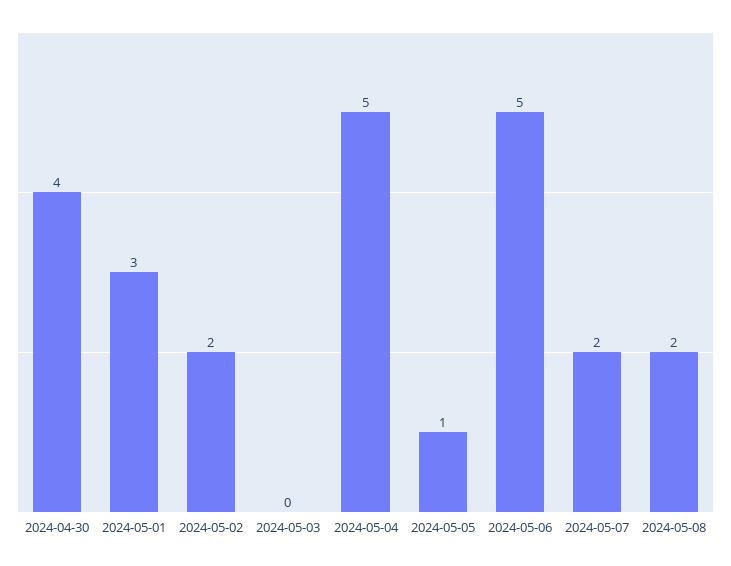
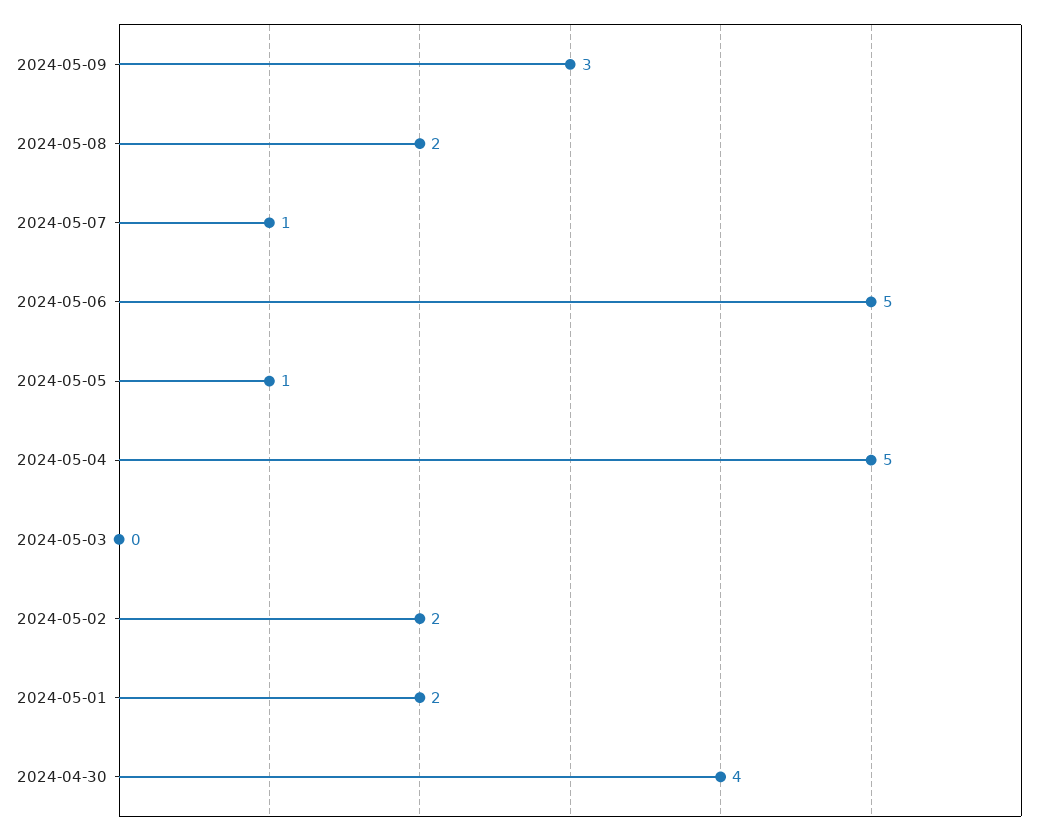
2024-05-01: 3 -> 2
2024-05-07: 2 -> 1
2024-05-09: none -> 3

